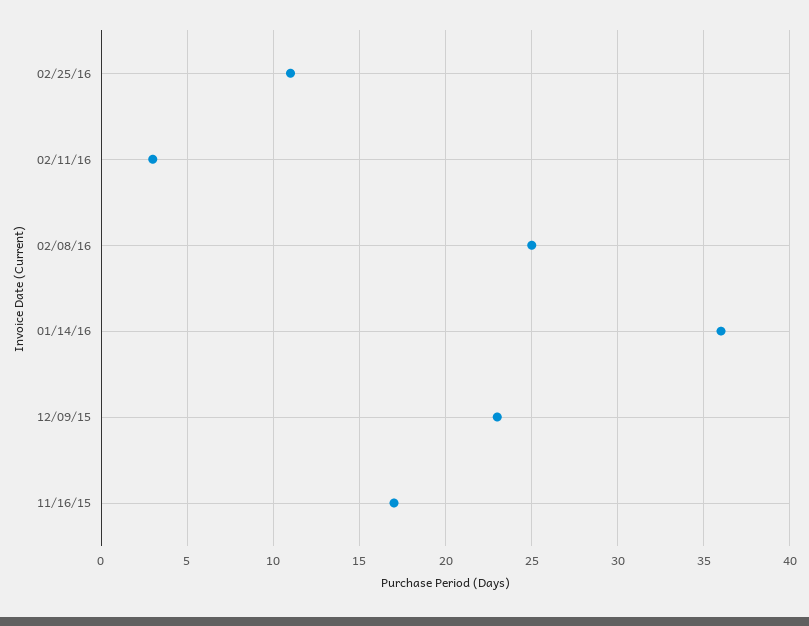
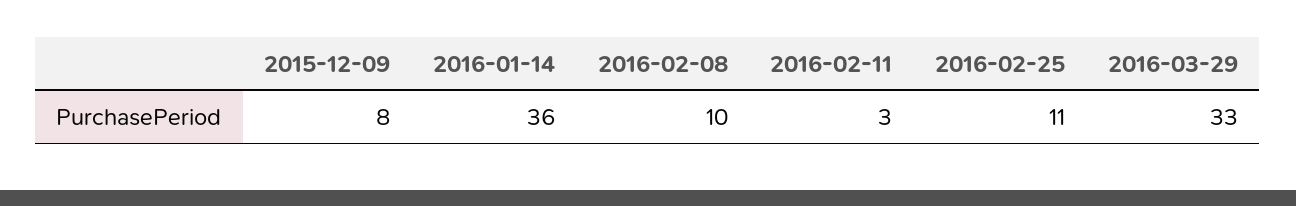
02/08/16: 25 -> 10
12/09/15: 23 -> 8
11/16/15: 17 -> none
2016-03-29: none -> 33

